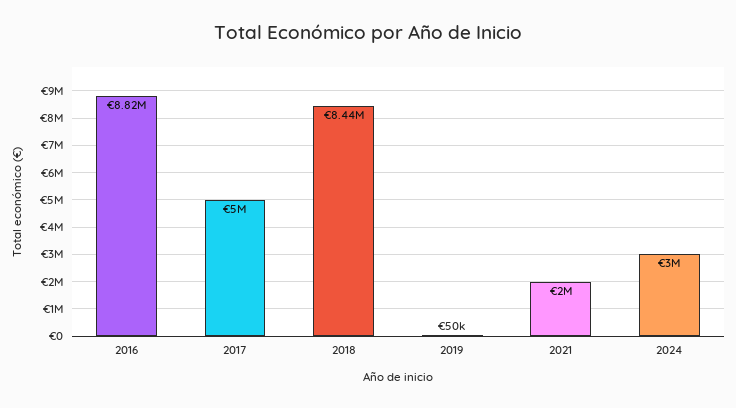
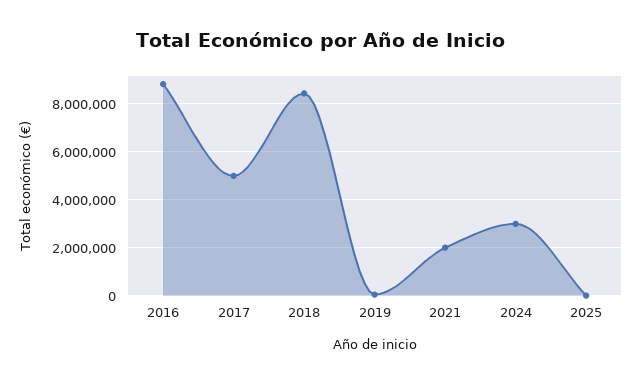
2025: none -> 0

